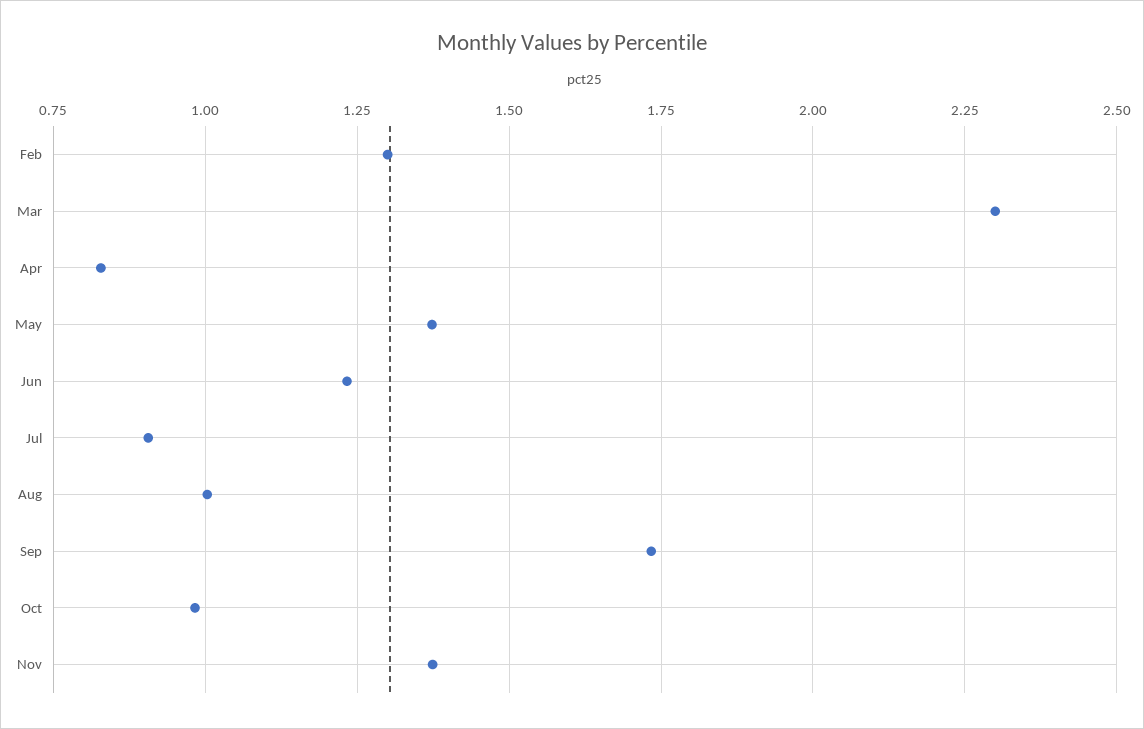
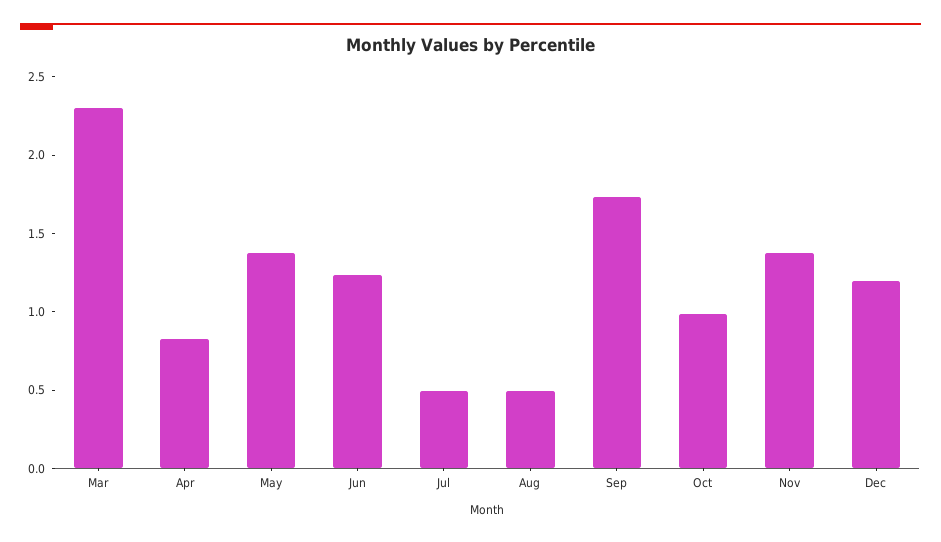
Feb: 1.3 -> none
Jul: 0.9 -> 0.5
Aug: 1 -> 0.5
Dec: none -> 1.2

